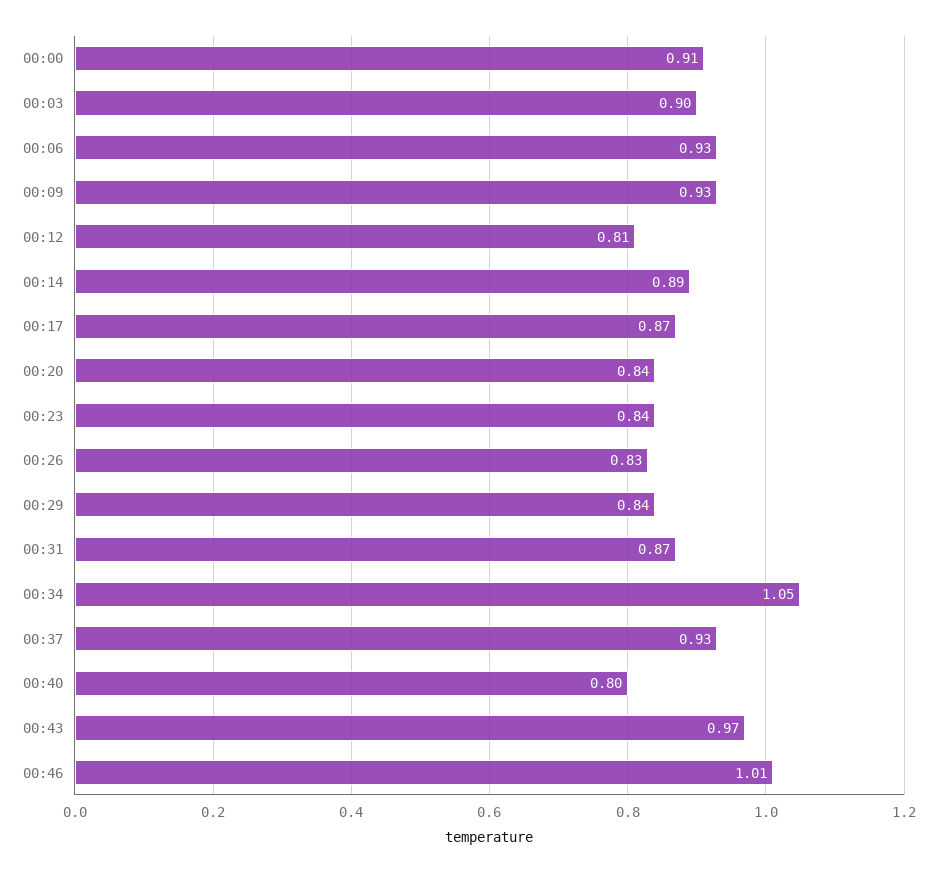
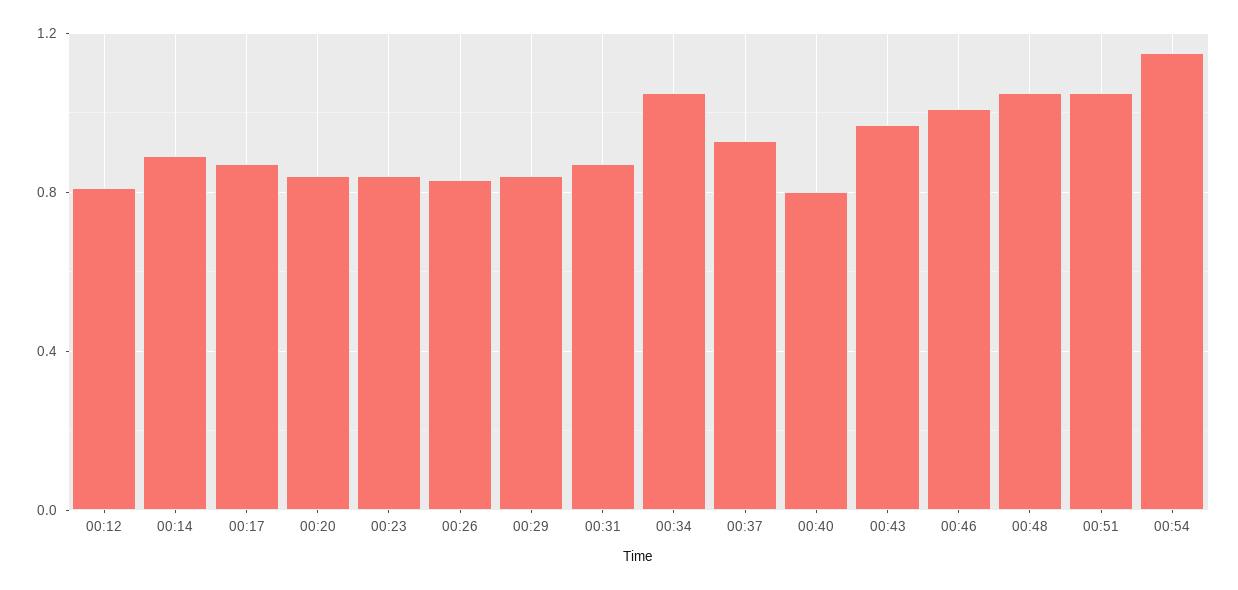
00:00: 0.91 -> none
00:03: 0.9 -> none
00:06: 0.93 -> none
00:09: 0.93 -> none
00:48: none -> 1.05
00:51: none -> 1.05
00:54: none -> 1.15

